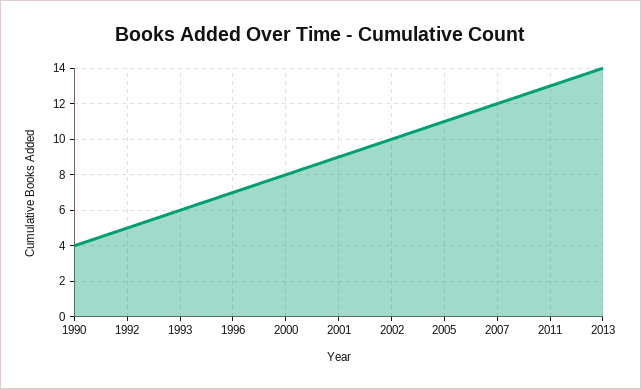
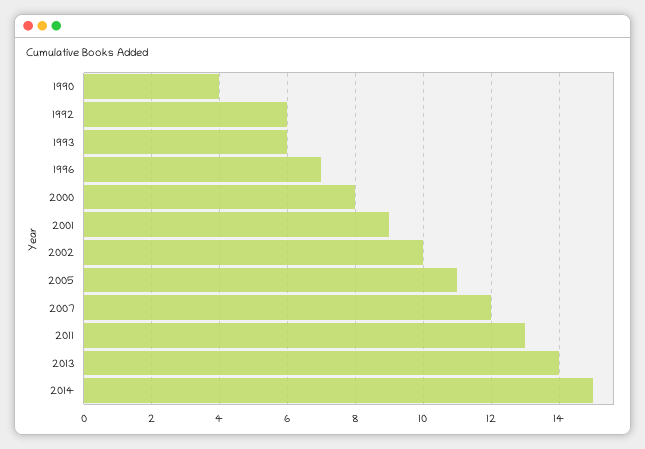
1992: 5 -> 6
2014: none -> 15

